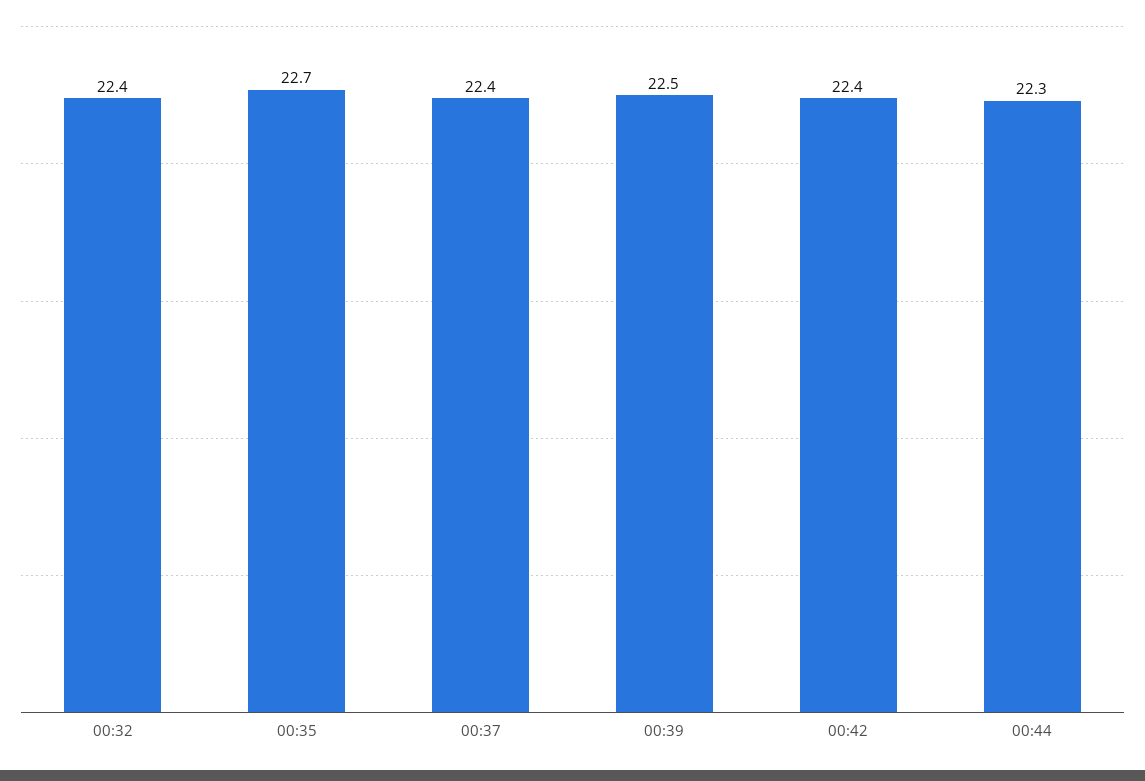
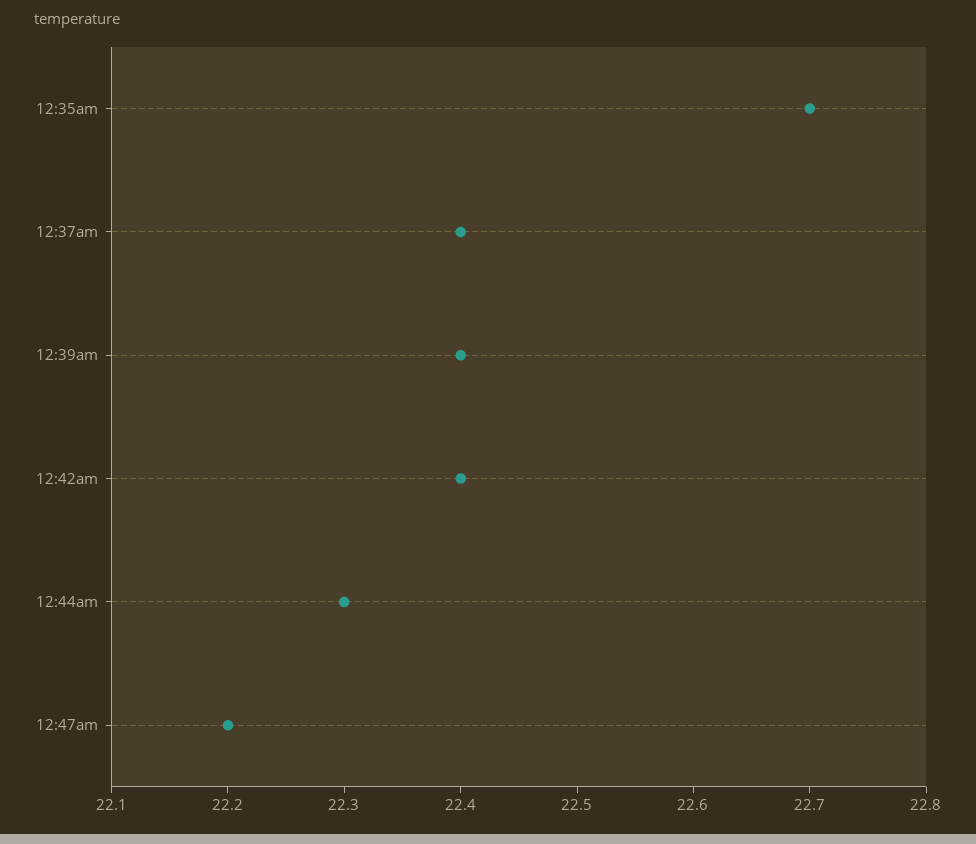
00:32: 22.4 -> none
00:39: 22.5 -> 22.4
12:47am: none -> 22.2

